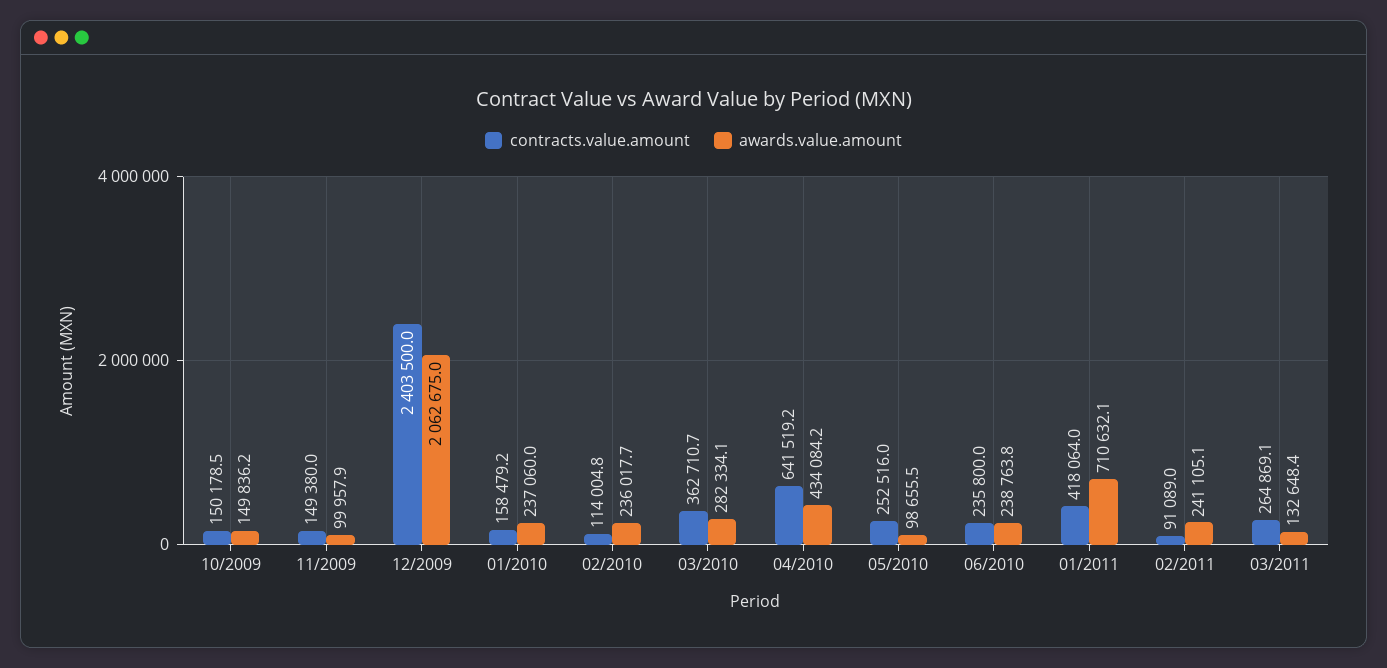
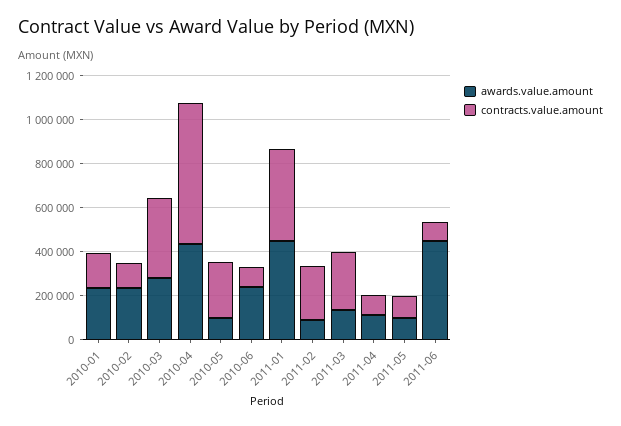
contracts.value.amount, 10/2009: 150178.5 -> none
awards.value.amount, 10/2009: 149836.2 -> none
contracts.value.amount, 11/2009: 149380 -> none
awards.value.amount, 11/2009: 99957.9 -> none
contracts.value.amount, 12/2009: 2403500 -> none
awards.value.amount, 12/2009: 2062675 -> none
contracts.value.amount, 06/2010: 235800 -> 100000
awards.value.amount, 01/2011: 710632.1 -> 450000
contracts.value.amount, 02/2011: 91089 -> 250000
awards.value.amount, 02/2011: 241105.1 -> 100000
awards.value.amount, 2011-04: none -> 100000
contracts.value.amount, 2011-04: none -> 100000
awards.value.amount, 2011-05: none -> 100000
contracts.value.amount, 2011-05: none -> 100000
awards.value.amount, 2011-06: none -> 450000
contracts.value.amount, 2011-06: none -> 100000

